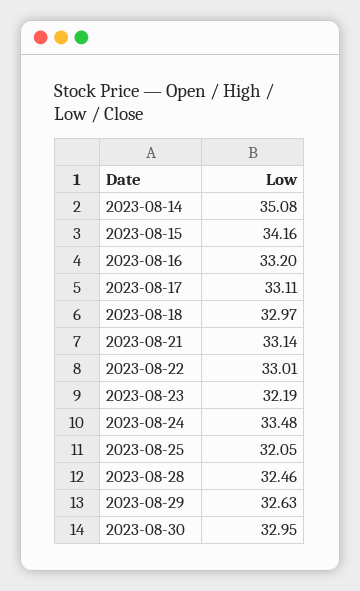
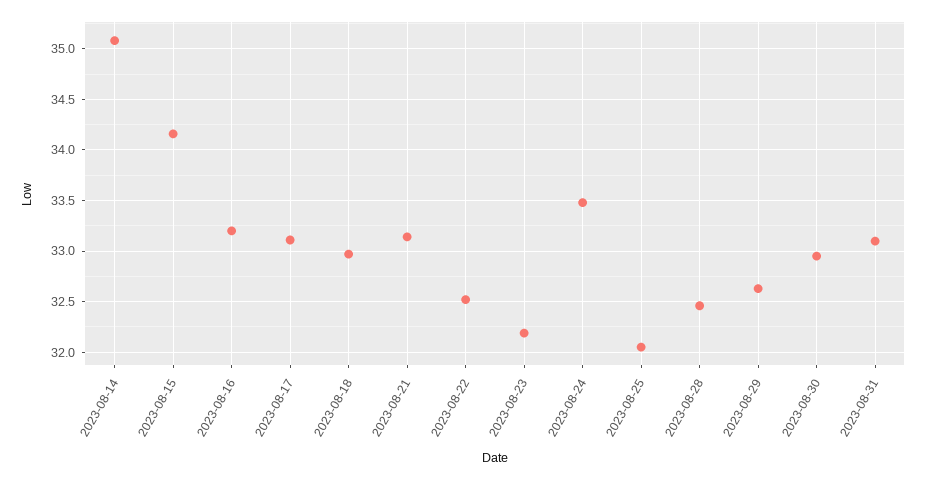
2023-08-22: 33.01 -> 32.5
2023-08-31: none -> 33.1

